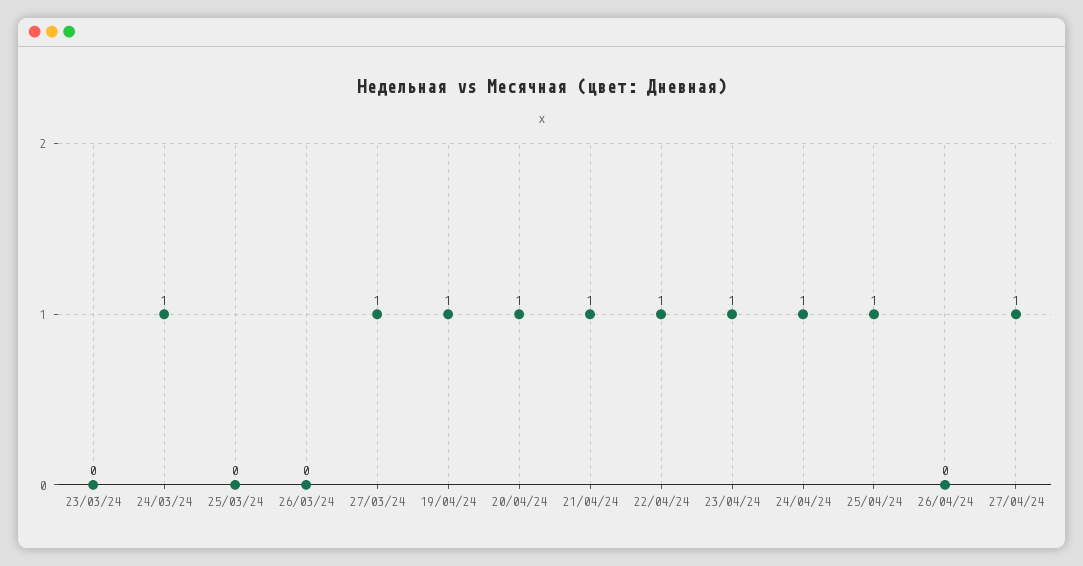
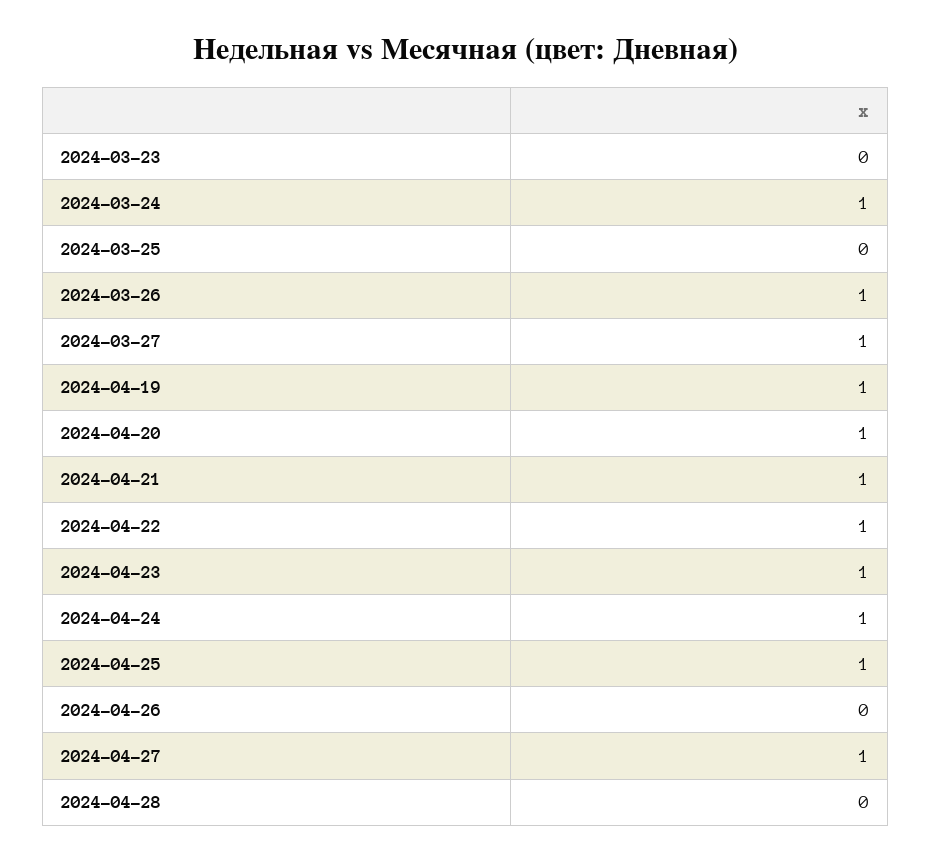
26/03/24: 0 -> 1
2024-04-28: none -> 0

